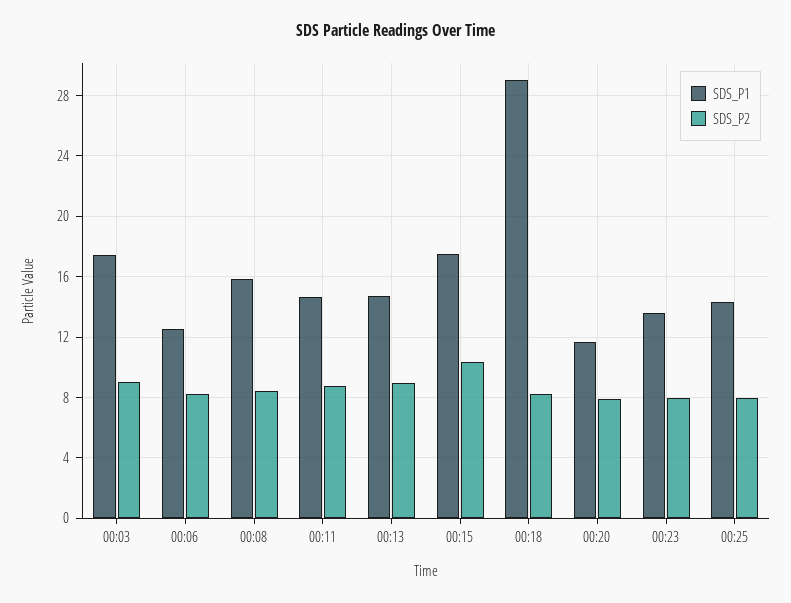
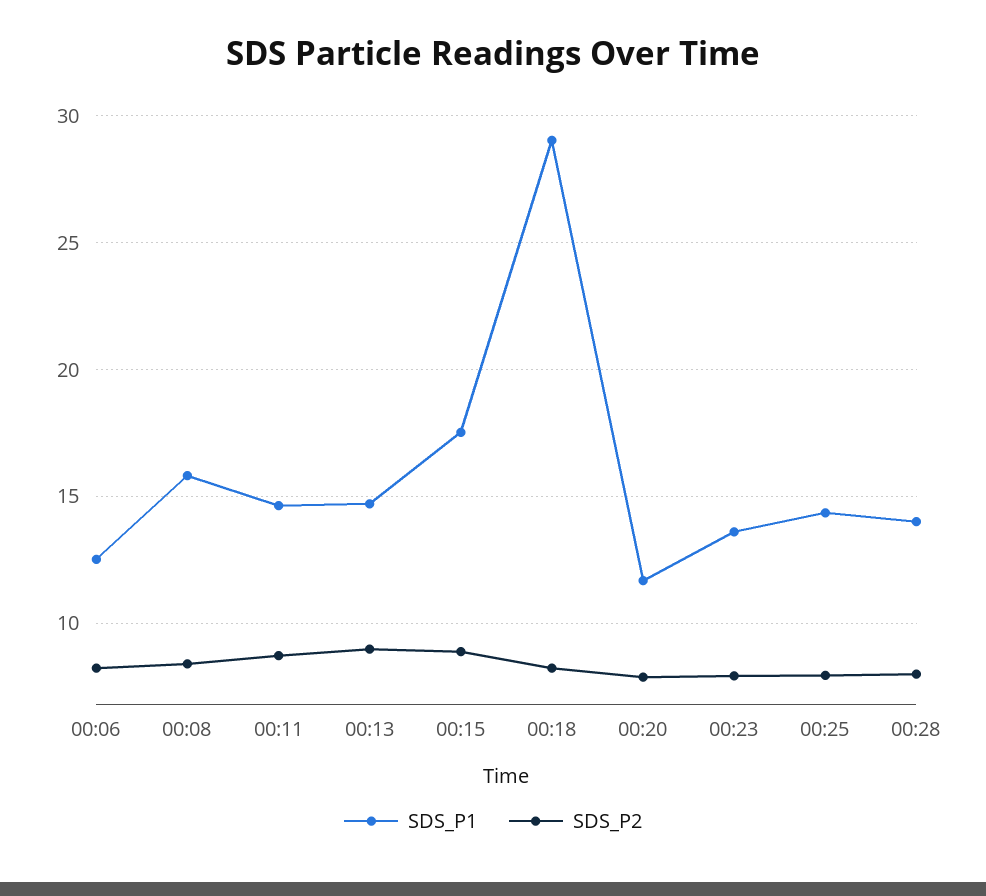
SDS_P1, 00:03: 17.5 -> none
SDS_P2, 00:03: 9 -> none
SDS_P2, 00:15: 10.5 -> 9
SDS_P1, 00:28: none -> 14
SDS_P2, 00:28: none -> 8

